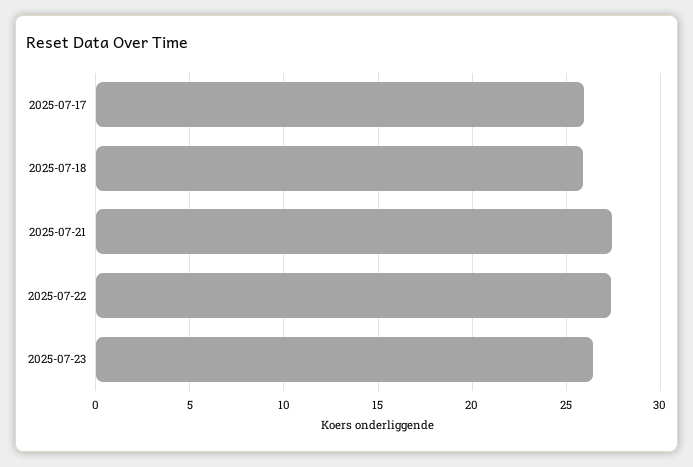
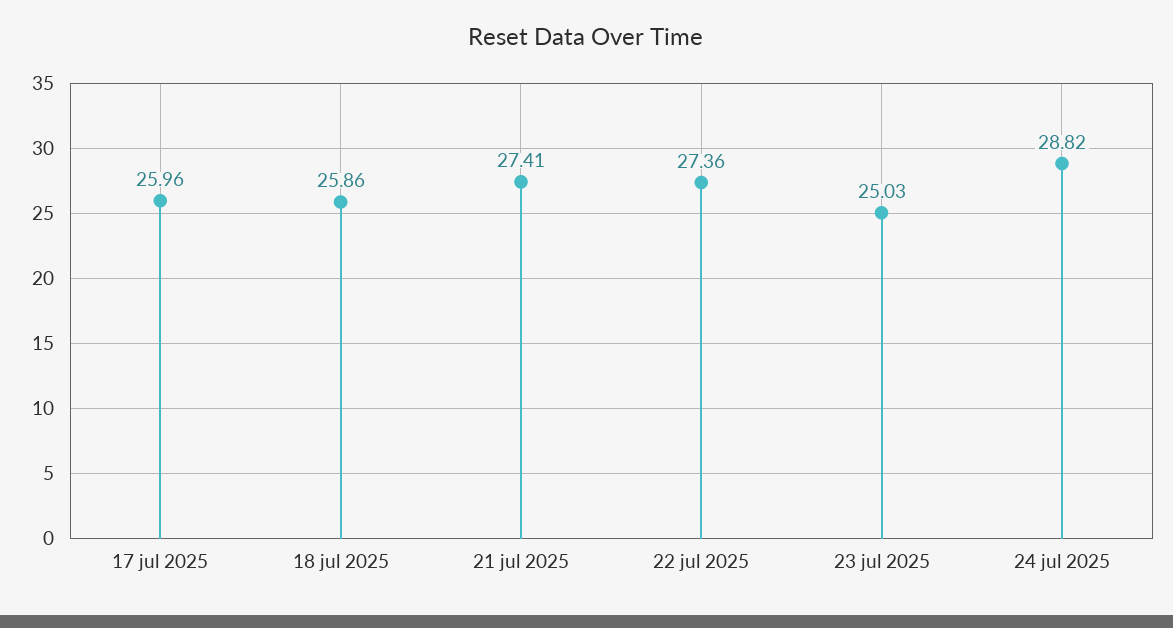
2025-07-23: 26.5 -> 25.03
24 jul 2025: none -> 28.82

